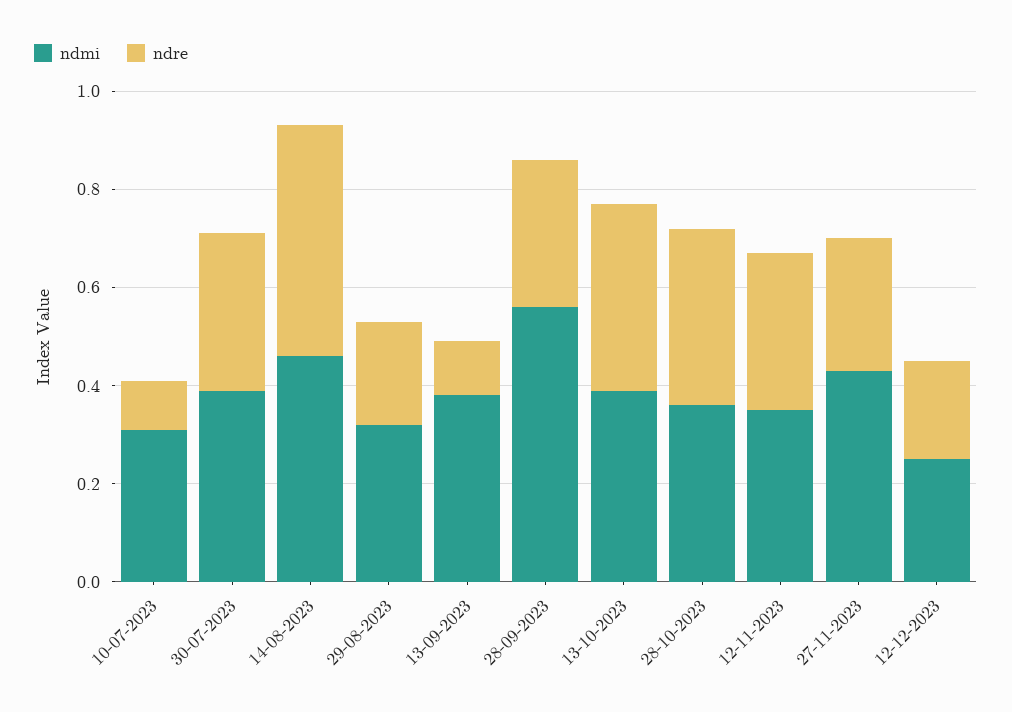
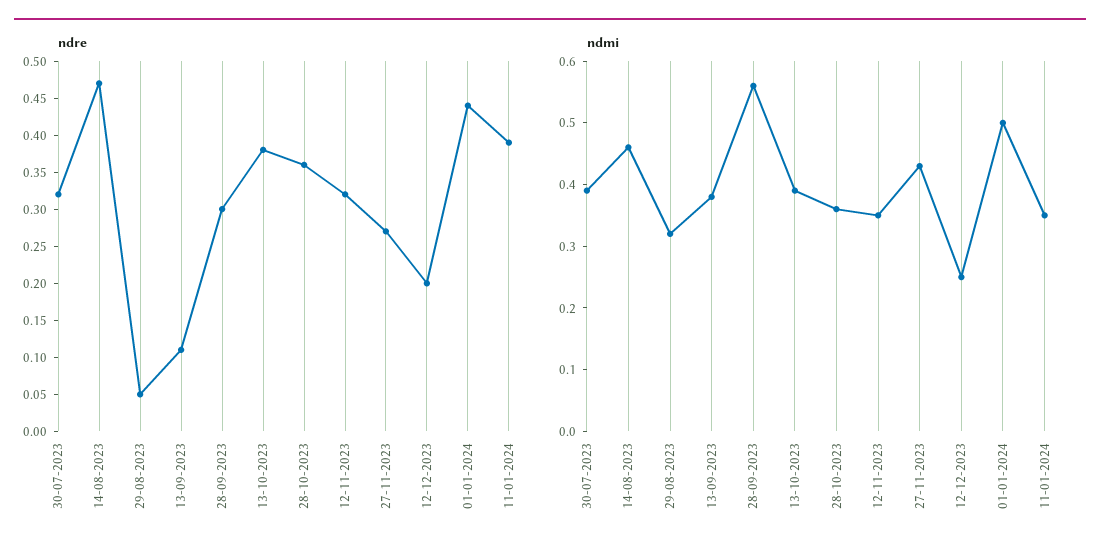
ndmi, 10-07-2023: 0.3 -> none
ndre, 10-07-2023: 0.1 -> none
ndre, 29-08-2023: 0.2 -> 0.05
ndre, 01-01-2024: none -> 0.45
ndre, 11-01-2024: none -> 0.4
ndmi, 01-01-2024: none -> 0.5
ndmi, 11-01-2024: none -> 0.35

